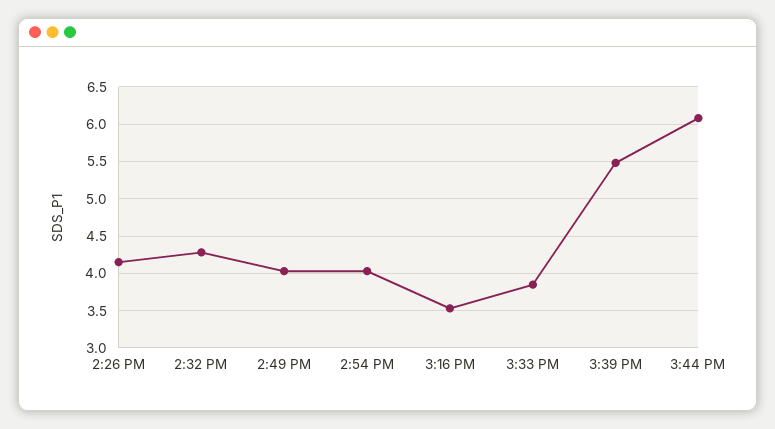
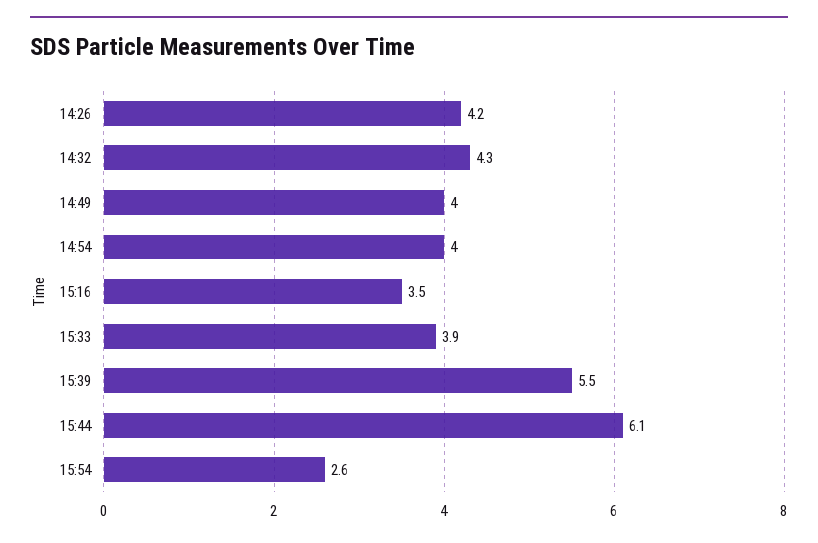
15:54: none -> 2.6

